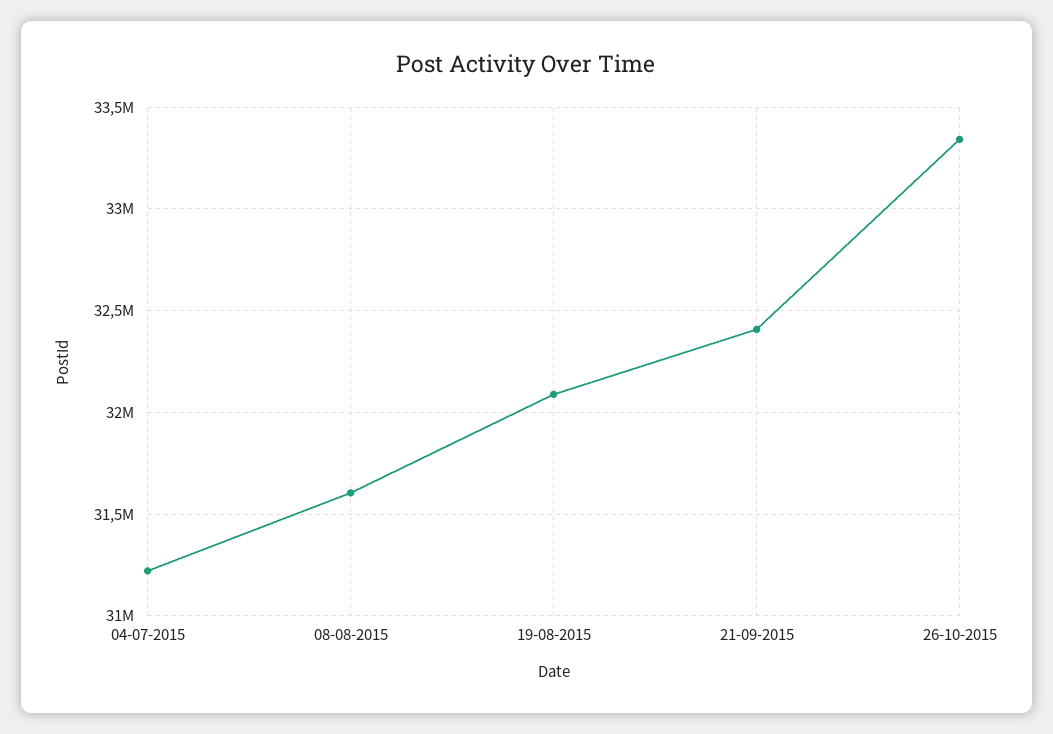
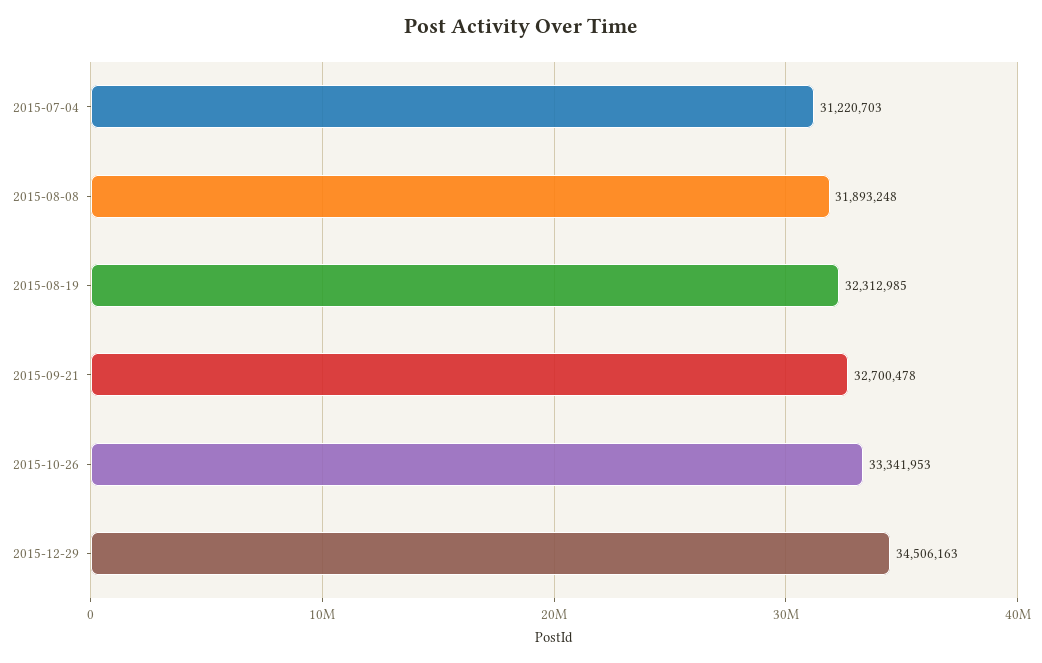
08-08-2015: 31600000 -> 31893248
19-08-2015: 32100000 -> 32312985
21-09-2015: 32400000 -> 32700478
2015-12-29: none -> 34506163

